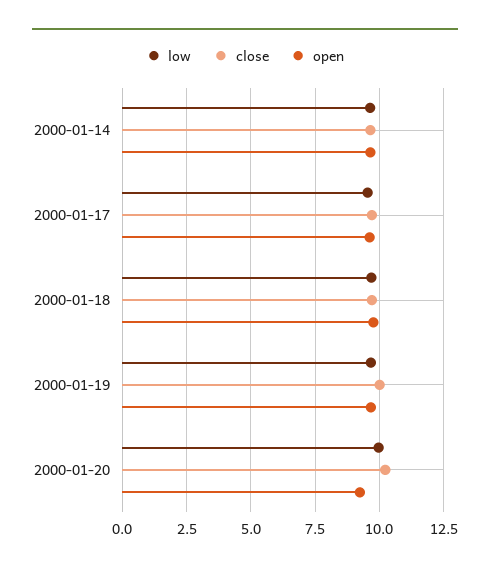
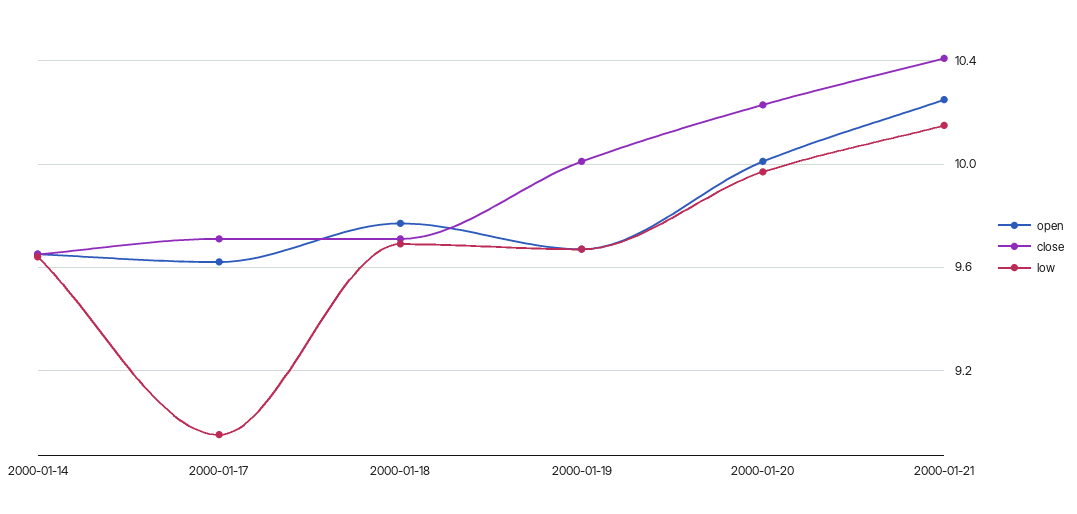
low, 2000-01-17: 9.5 -> 8.95
open, 2000-01-20: 9.25 -> 10
open, 2000-01-21: none -> 10.25
close, 2000-01-21: none -> 10.4
low, 2000-01-21: none -> 10.15

